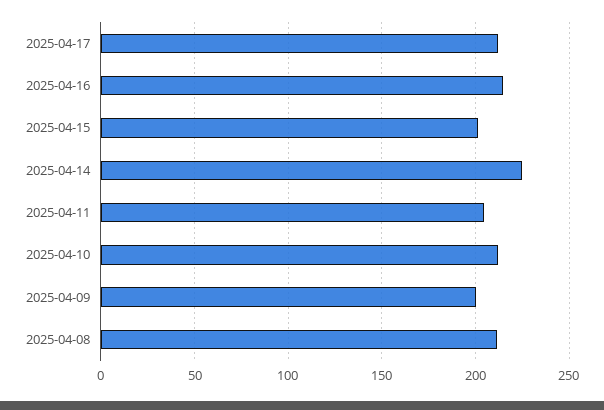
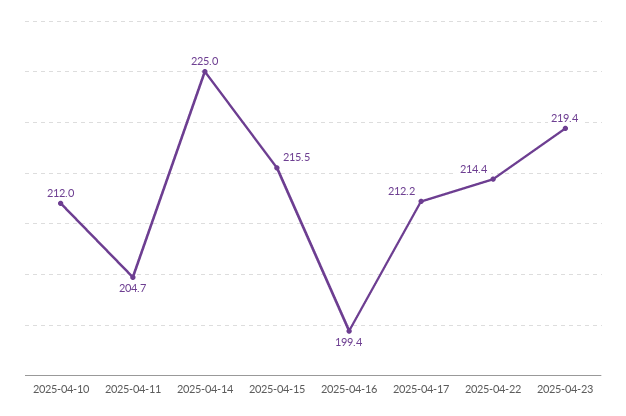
2025-04-16: 215 -> 199.4
2025-04-15: 200 -> 215.5
2025-04-09: 200 -> none
2025-04-08: 210 -> none
2025-04-22: none -> 214.4
2025-04-23: none -> 219.4

